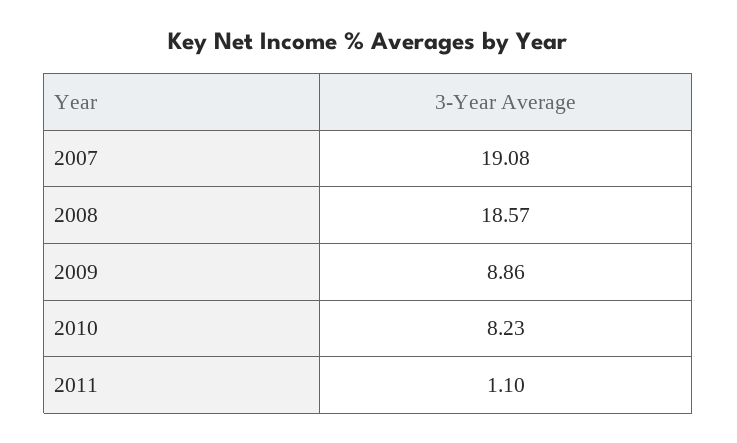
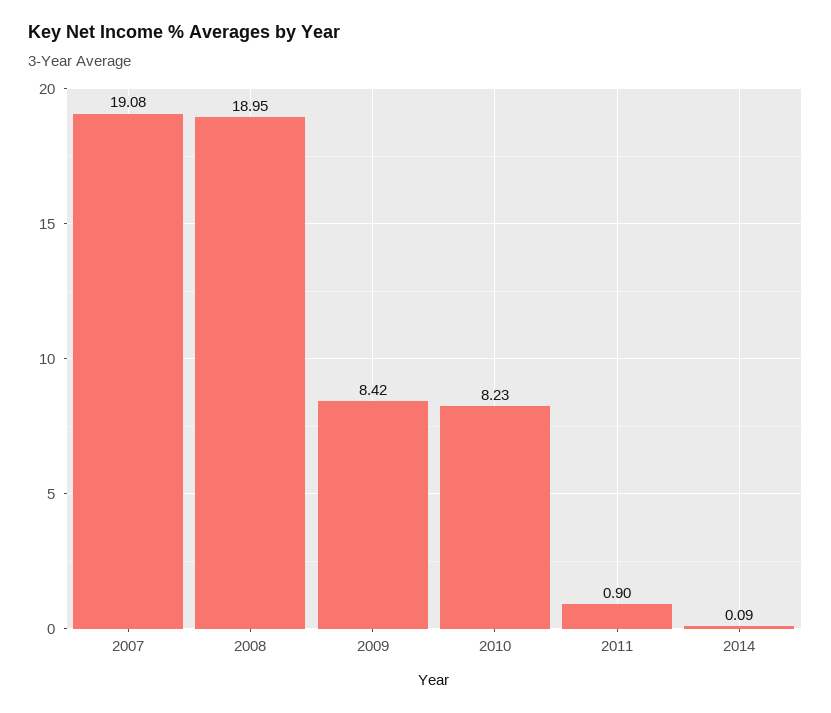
2008: 18.57 -> 18.95
2009: 8.86 -> 8.42
2011: 1.1 -> 0.9
2014: none -> 0.09

